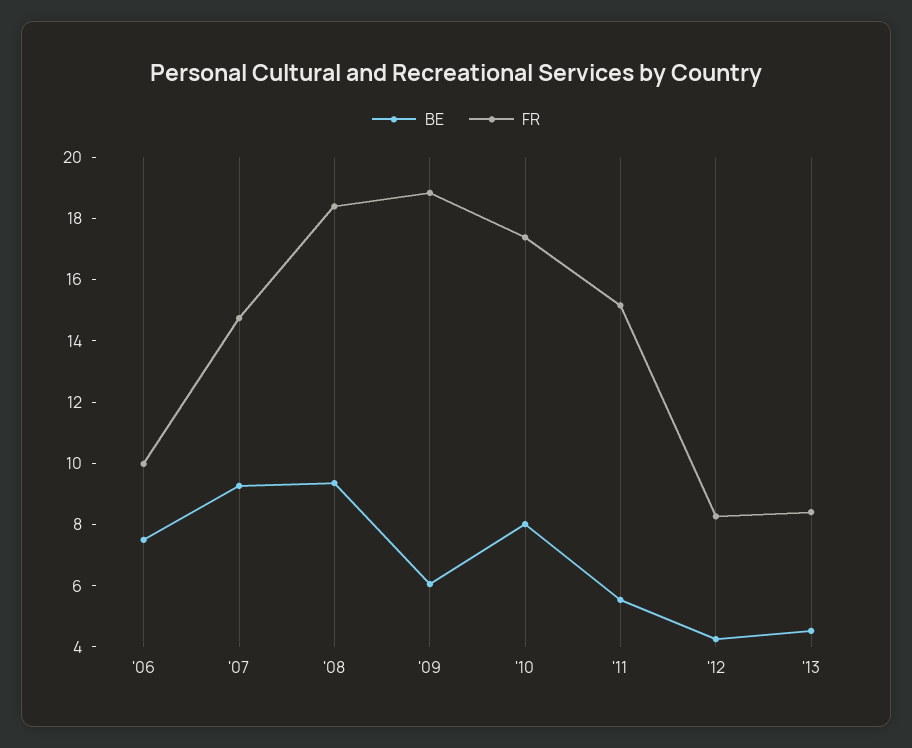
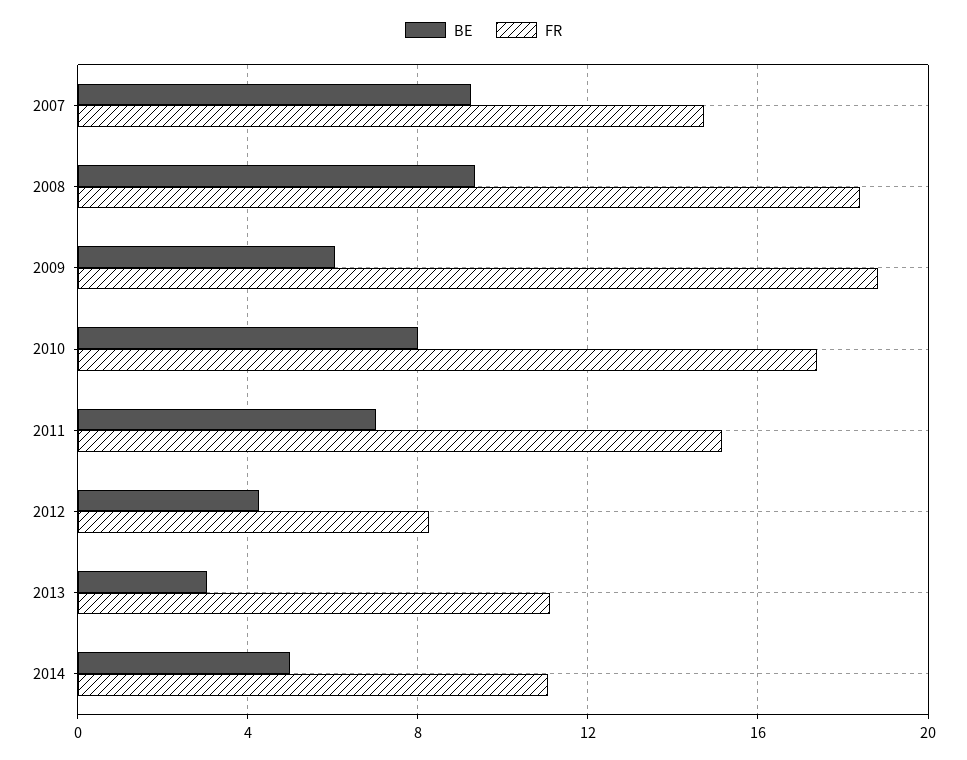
BE, '06: 7.5 -> none
FR, '06: 10 -> none
BE, '11: 5.5 -> 7
BE, '13: 4.5 -> 3
FR, '13: 8.5 -> 11
BE, 2014: none -> 5
FR, 2014: none -> 11

